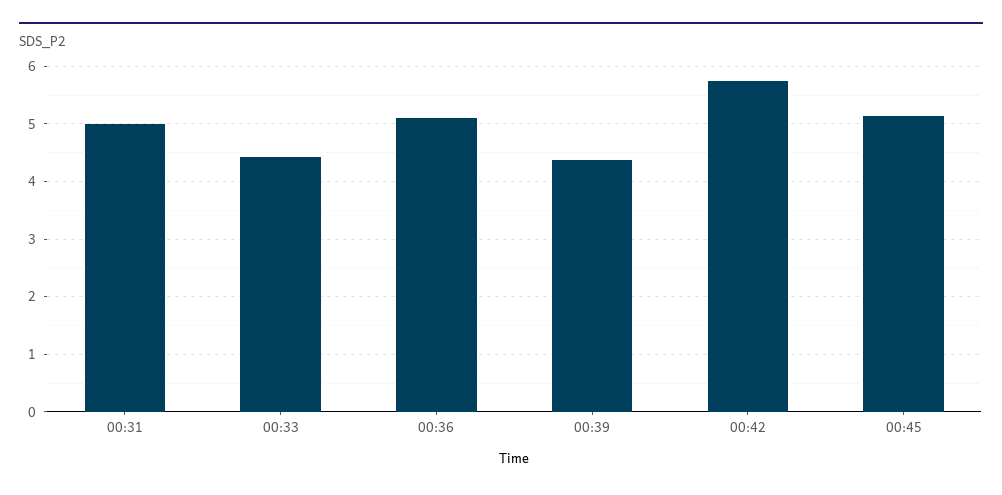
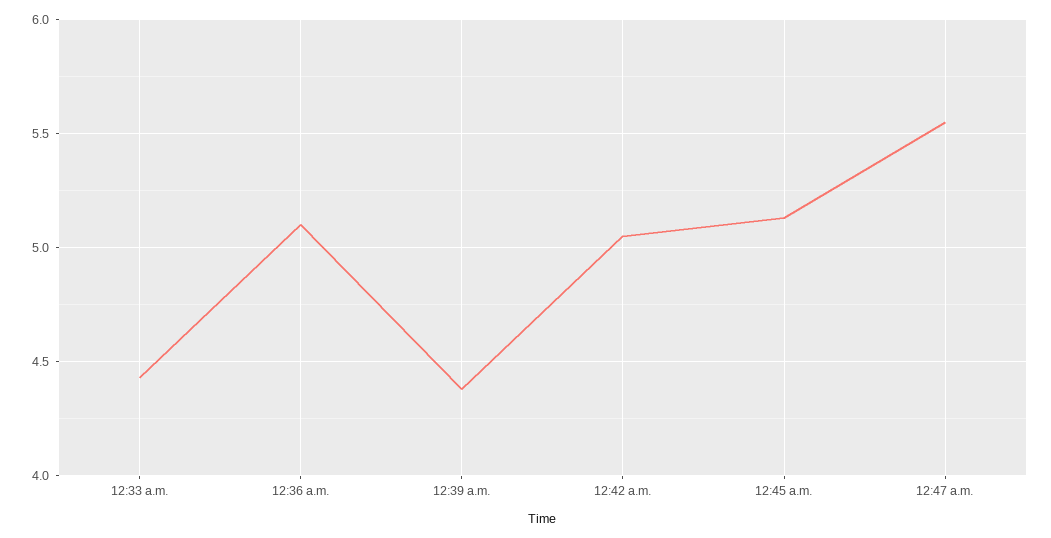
00:31: 5 -> none
00:42: 5.8 -> 5.05
12:47 a.m.: none -> 5.55

